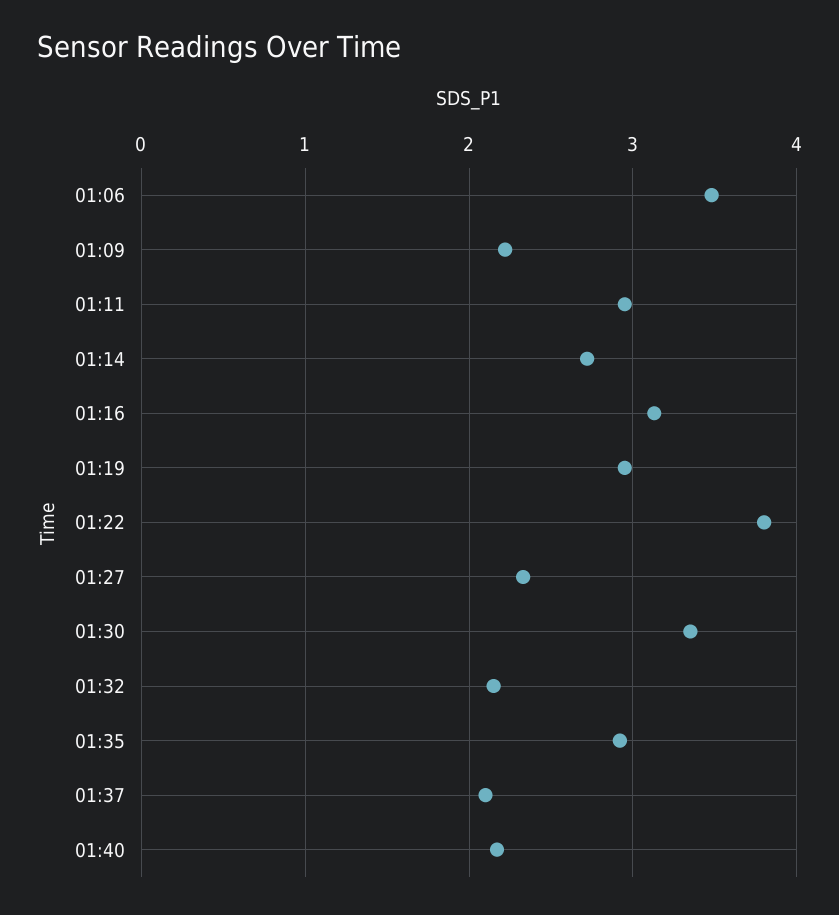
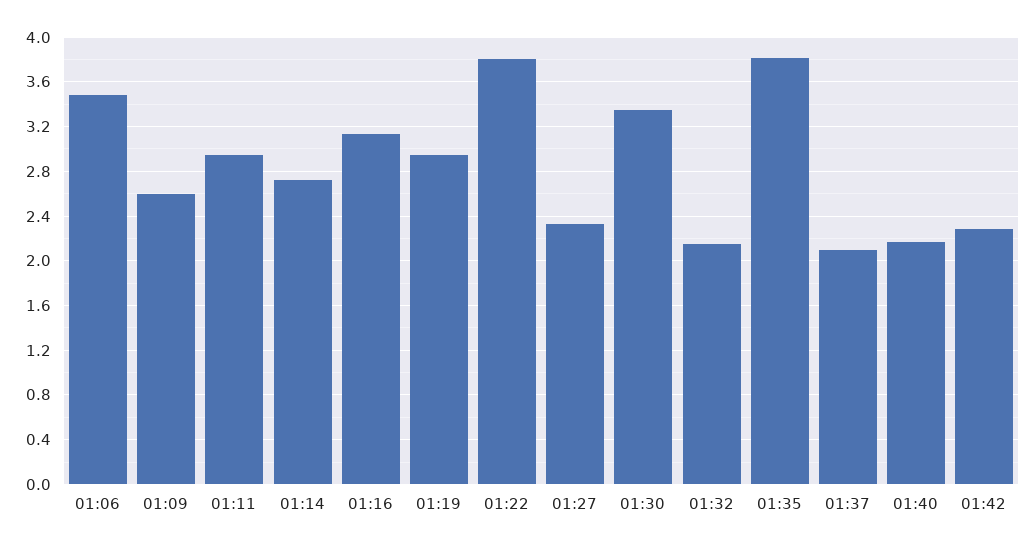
01:09: 2.2 -> 2.6
01:35: 2.9 -> 3.8
01:42: none -> 2.3

